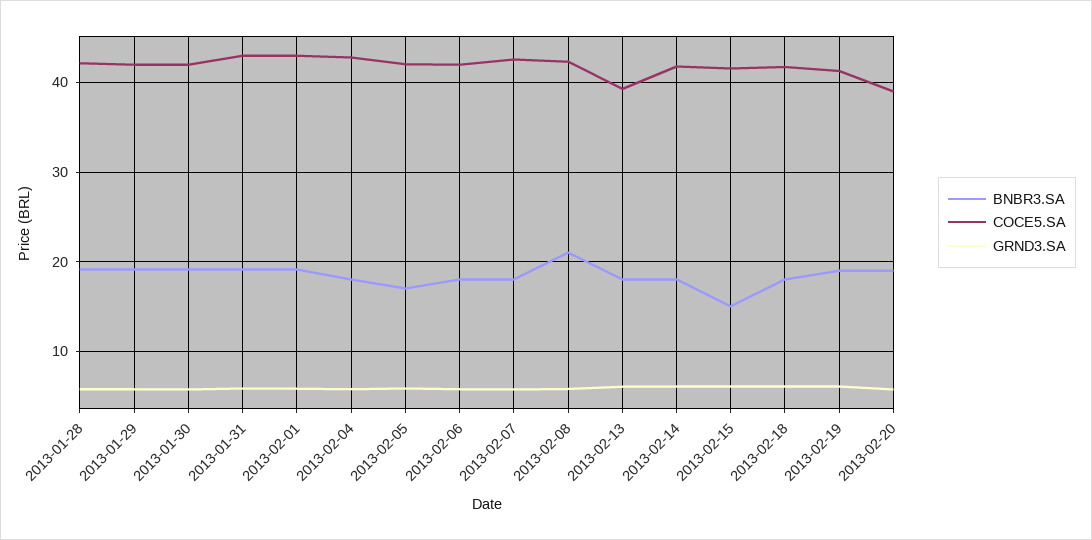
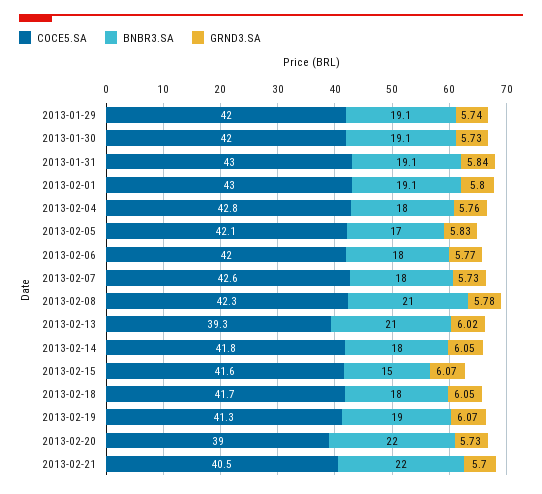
BNBR3.SA, 2013-01-28: 19 -> none
COCE5.SA, 2013-01-28: 42 -> none
GRND3.SA, 2013-01-28: 6 -> none
BNBR3.SA, 2013-02-13: 18 -> 21
BNBR3.SA, 2013-02-20: 19 -> 22
COCE5.SA, 2013-02-21: none -> 40.5
BNBR3.SA, 2013-02-21: none -> 22
GRND3.SA, 2013-02-21: none -> 5.7

